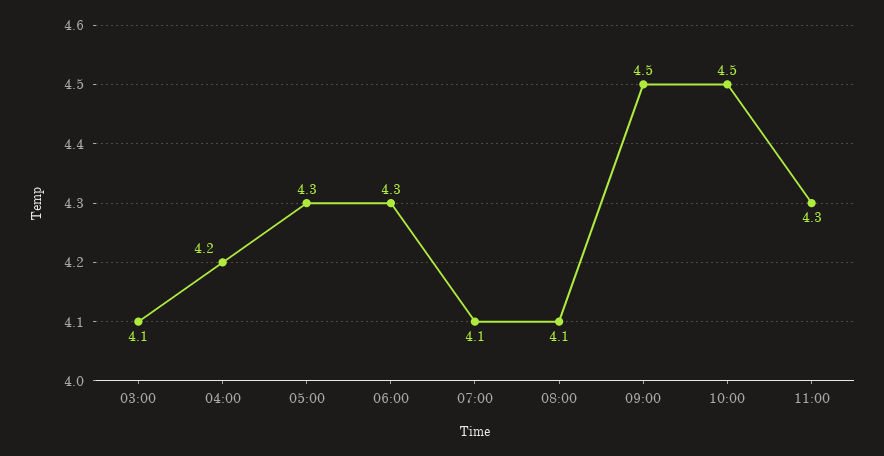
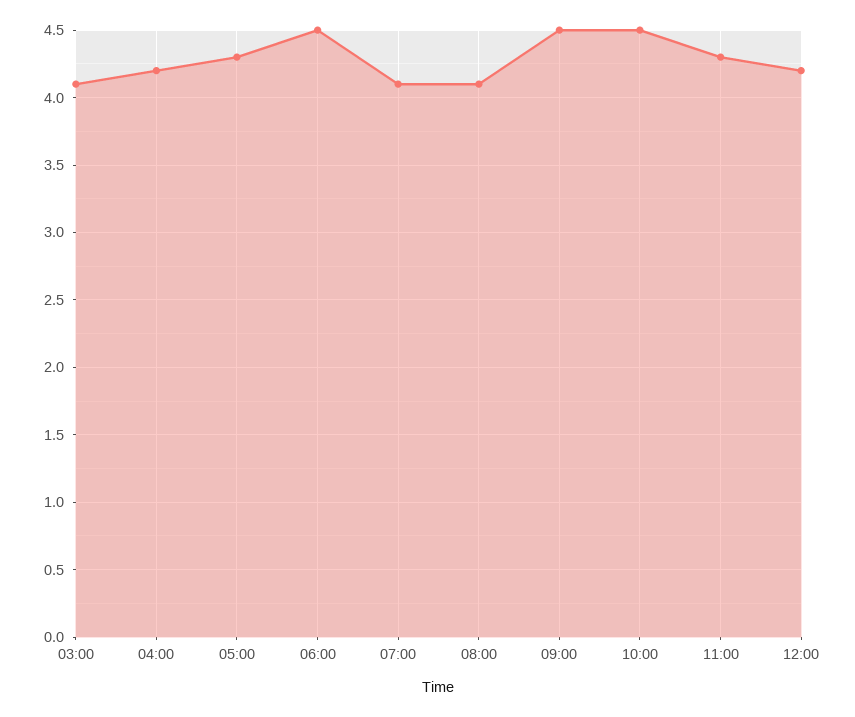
06:00: 4.3 -> 4.5
12:00: none -> 4.2

